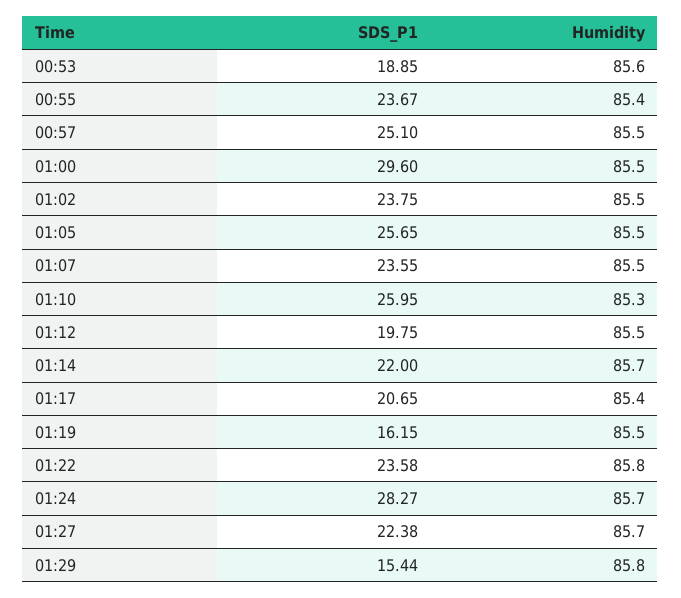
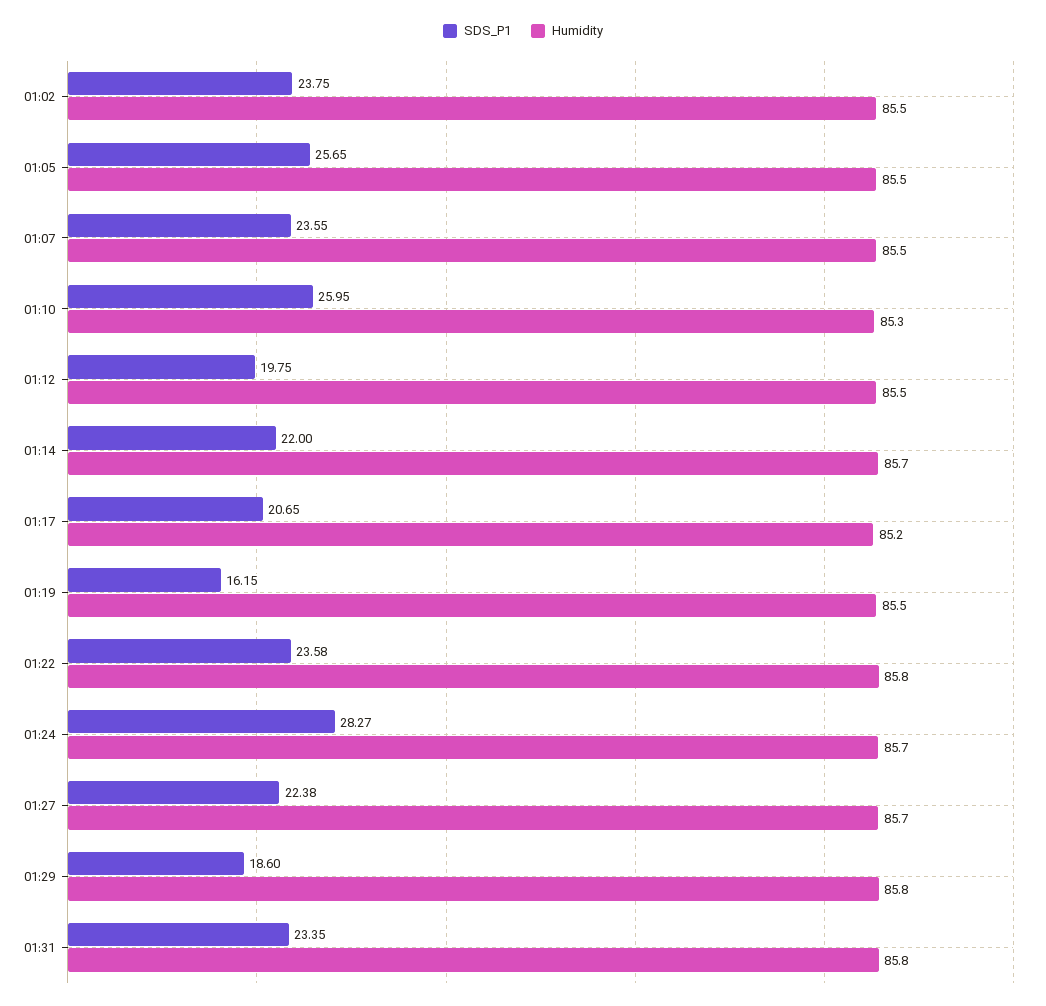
SDS_P1, 00:53: 18.85 -> none
Humidity, 00:53: 85.6 -> none
SDS_P1, 00:55: 23.67 -> none
Humidity, 00:55: 85.4 -> none
SDS_P1, 00:57: 25.1 -> none
Humidity, 00:57: 85.5 -> none
SDS_P1, 01:00: 29.6 -> none
Humidity, 01:00: 85.5 -> none
Humidity, 01:17: 85.4 -> 85.2
SDS_P1, 01:29: 15.44 -> 18.6
SDS_P1, 01:31: none -> 23.35
Humidity, 01:31: none -> 85.8

